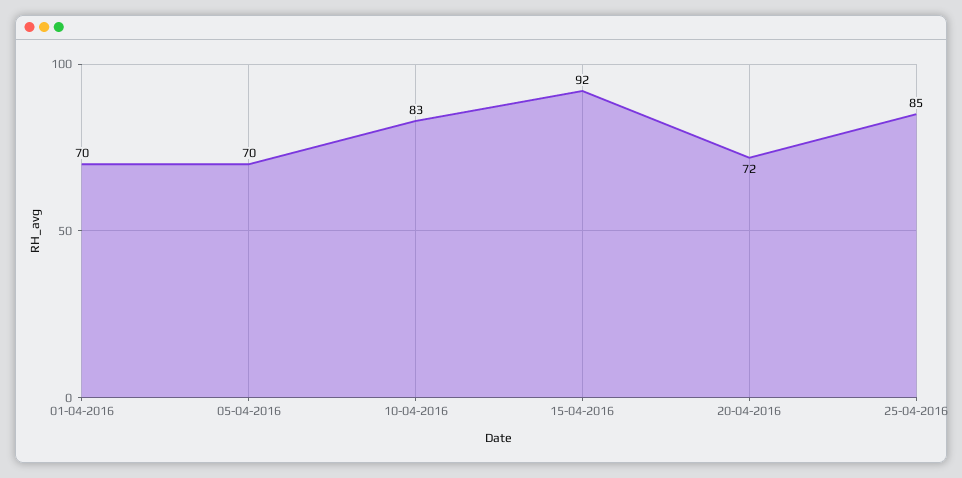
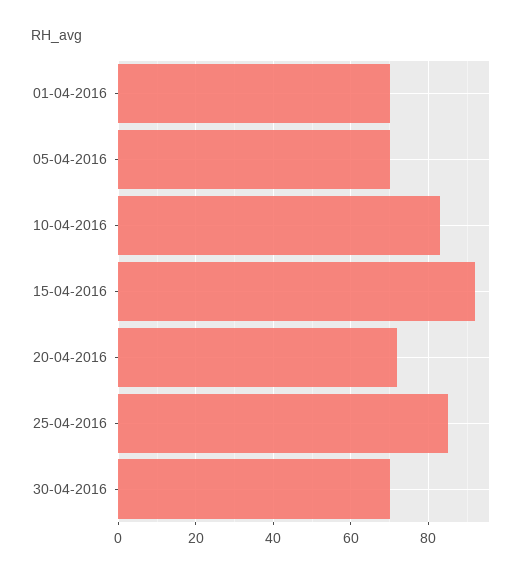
30-04-2016: none -> 70

